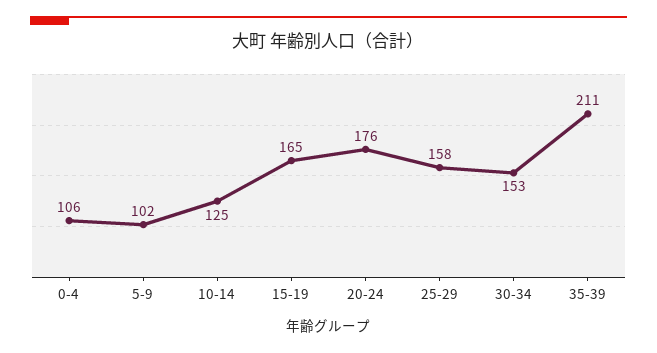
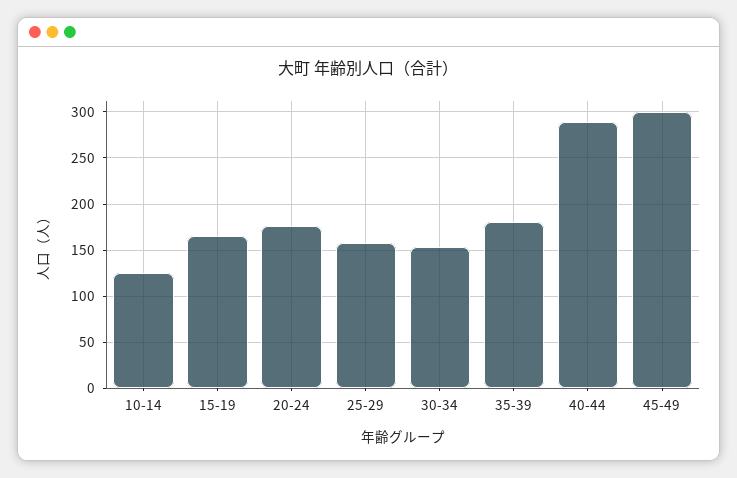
0-4: 106 -> none
5-9: 102 -> none
35-39: 211 -> 180
40-44: none -> 290
45-49: none -> 300

